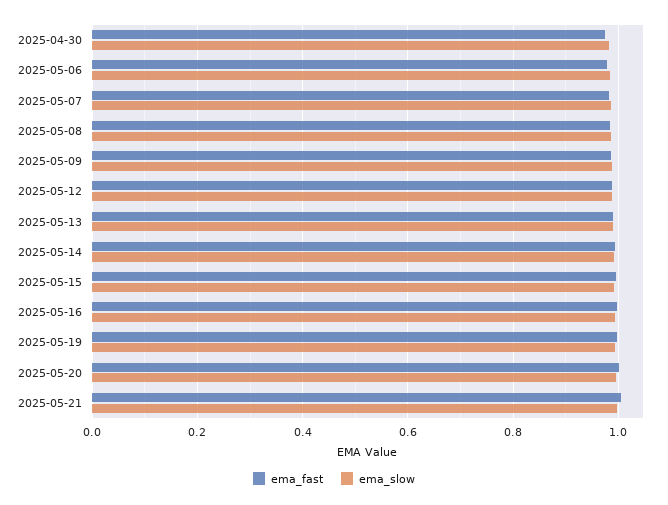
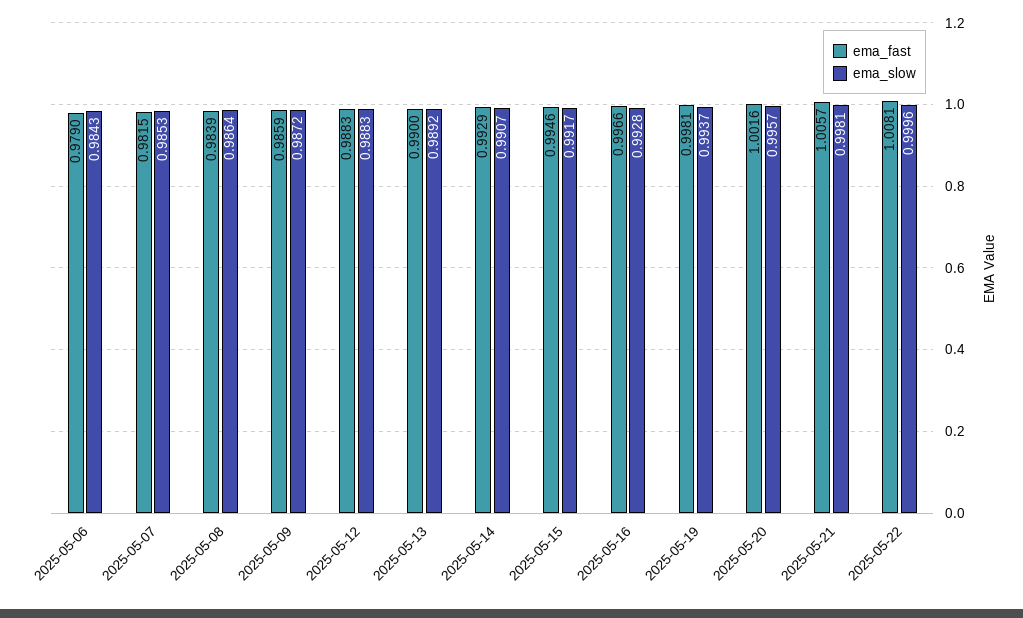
ema_fast, 2025-04-30: 0.98 -> none
ema_slow, 2025-04-30: 0.98 -> none
ema_fast, 2025-05-22: none -> 1.0081
ema_slow, 2025-05-22: none -> 0.9996

